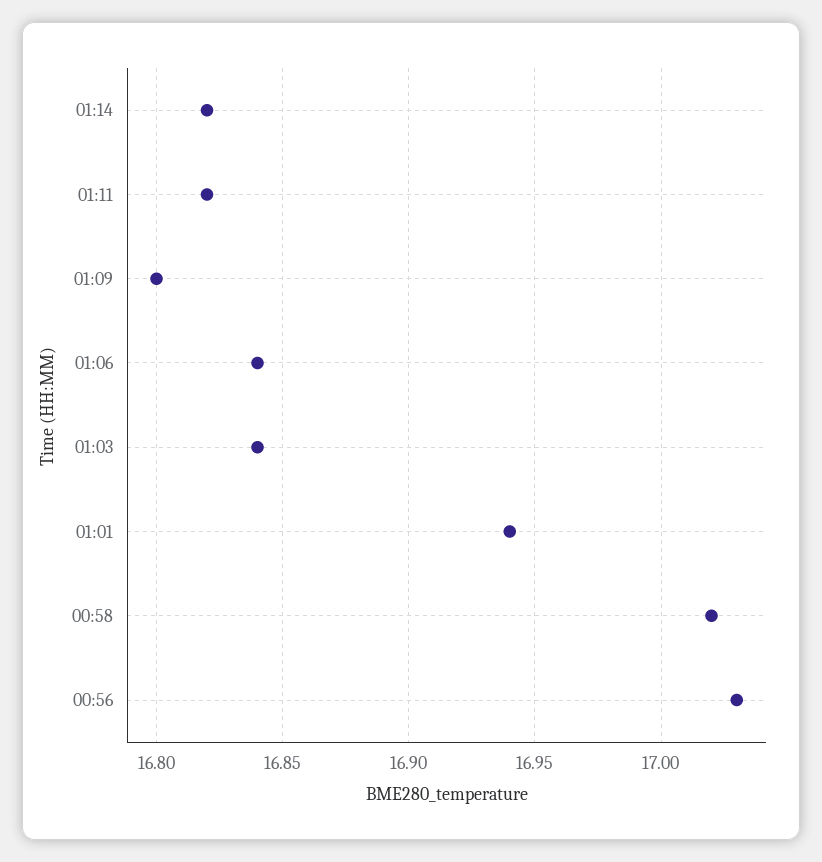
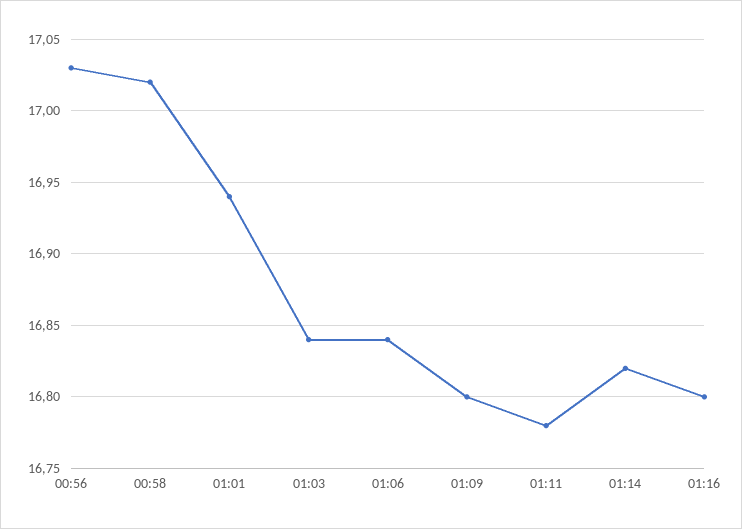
01:11: 16.82 -> 16.78
01:16: none -> 16.8

